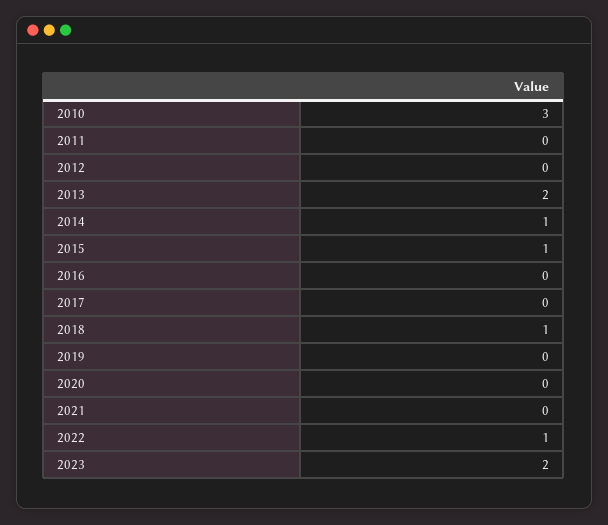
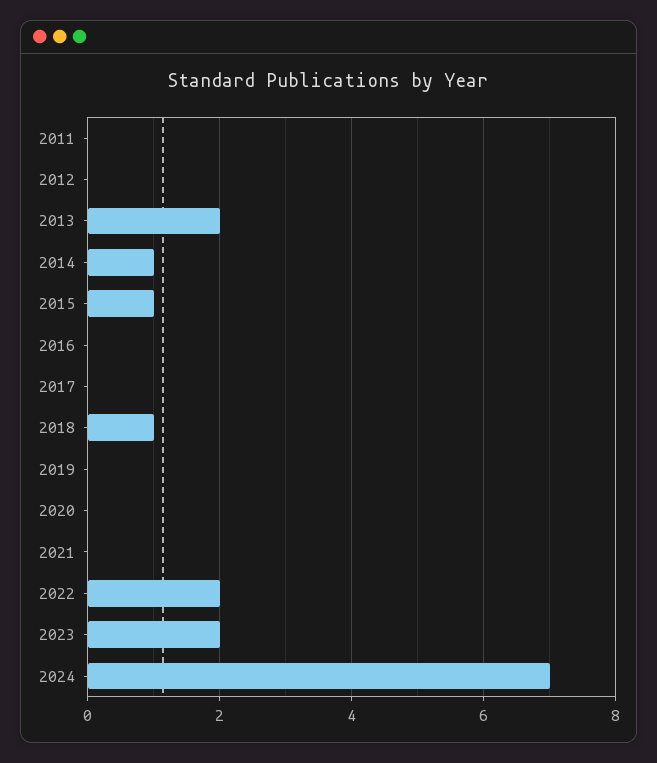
2010: 3 -> none
2022: 1 -> 2
2024: none -> 7

